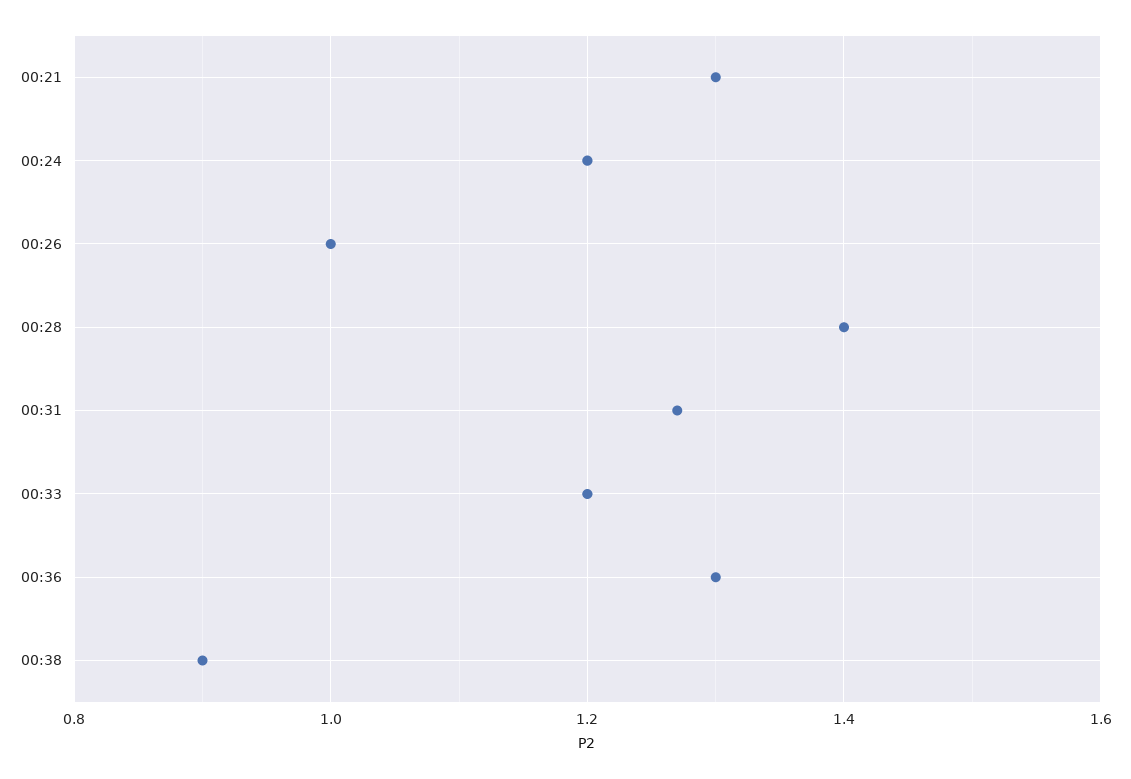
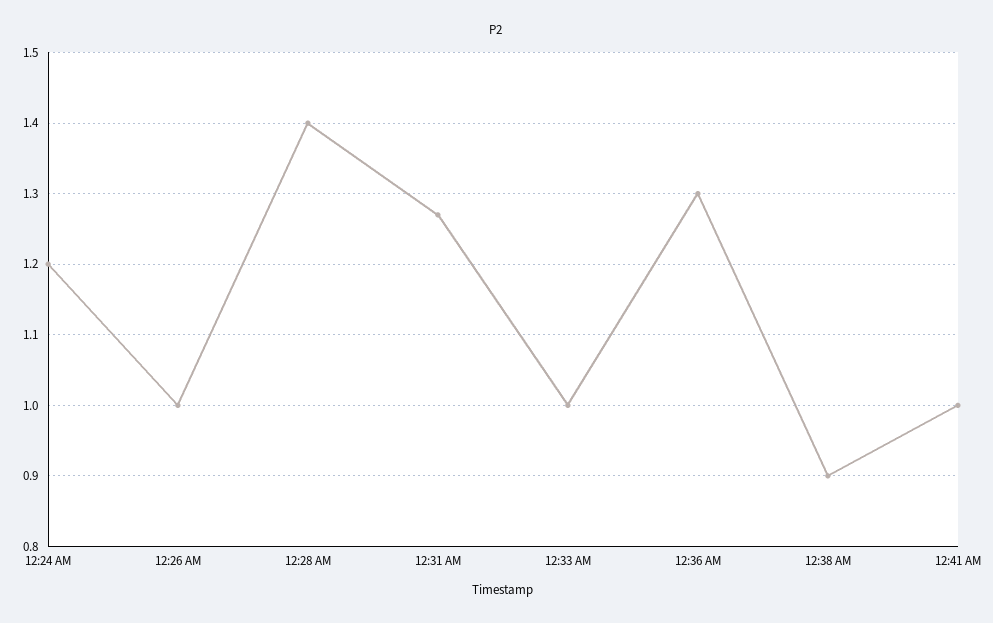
00:21: 1.3 -> none
00:33: 1.2 -> 1
12:41 AM: none -> 1

